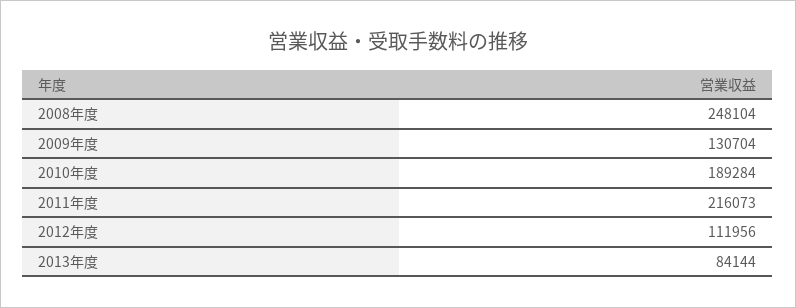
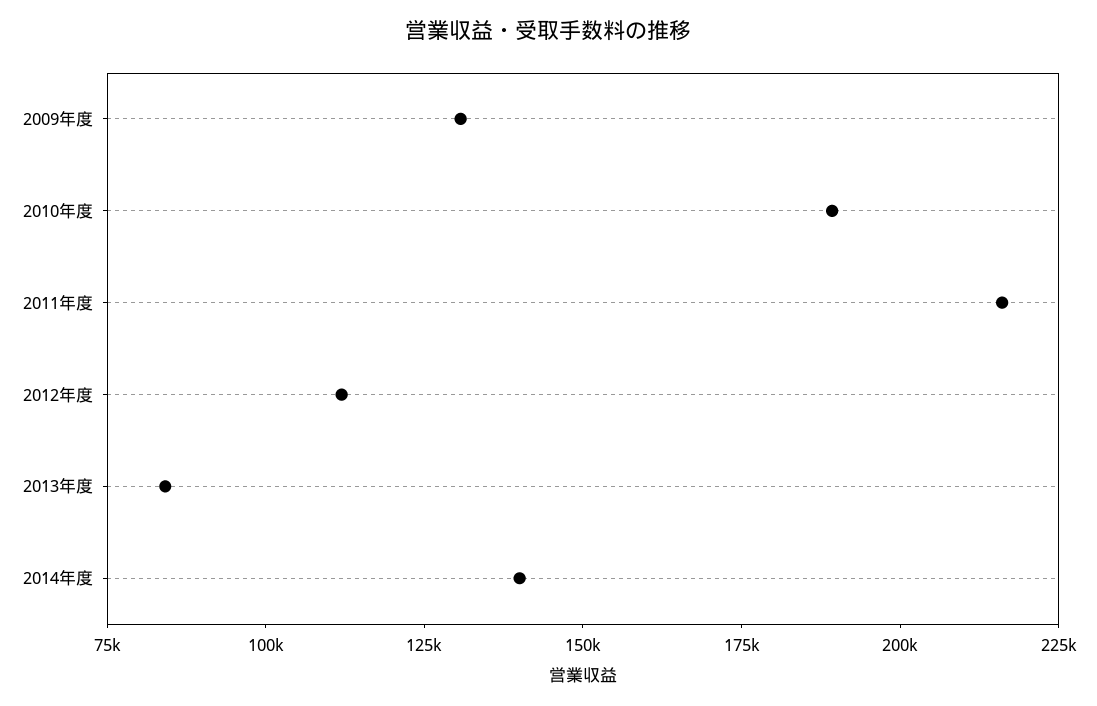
2008年度: 248104 -> none
2014年度: none -> 140000

